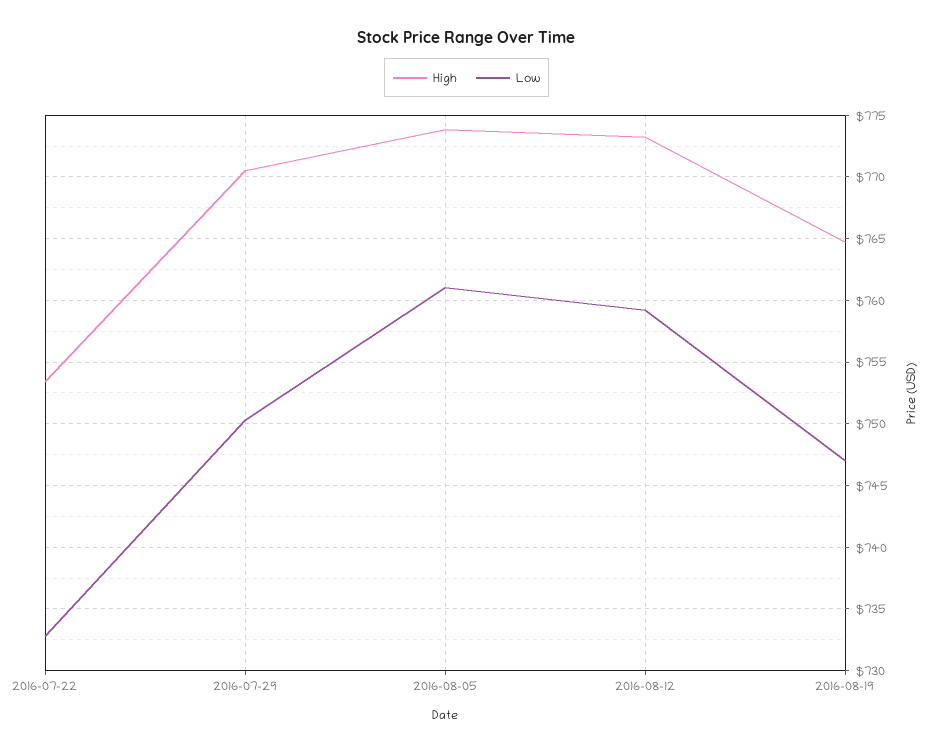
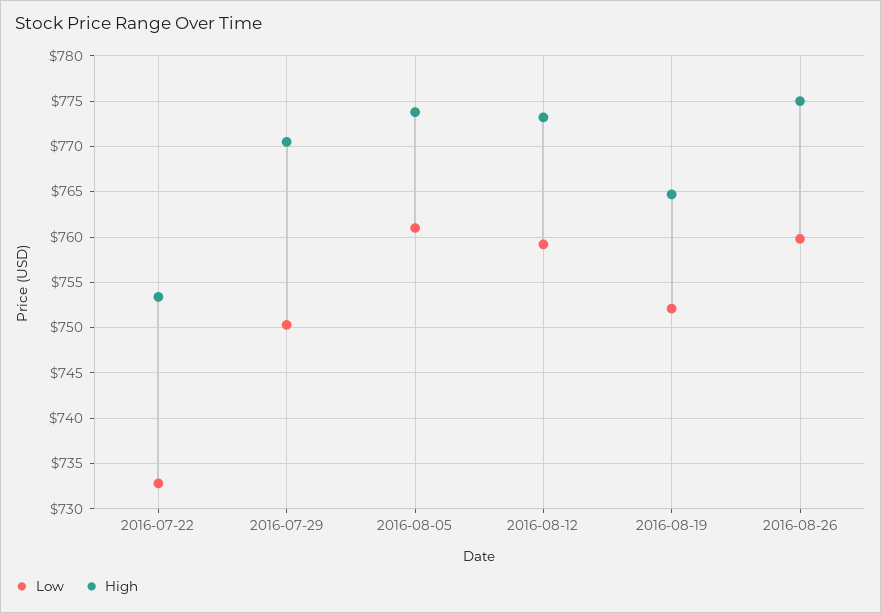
Low, 2016-08-19: 747 -> 752
Low, 2016-08-26: none -> 760
High, 2016-08-26: none -> 775

